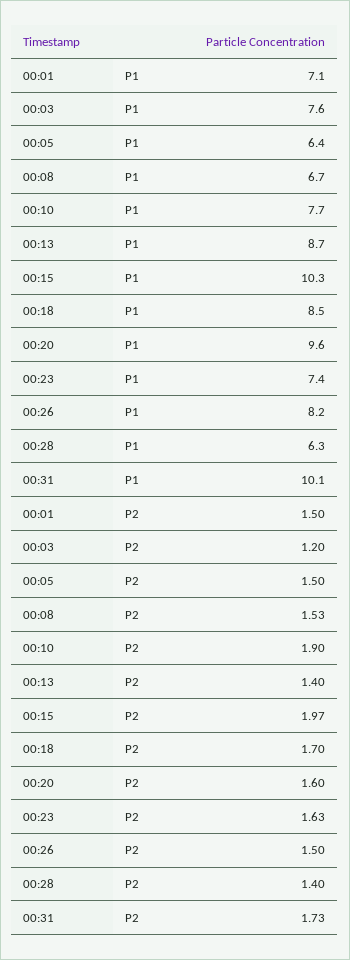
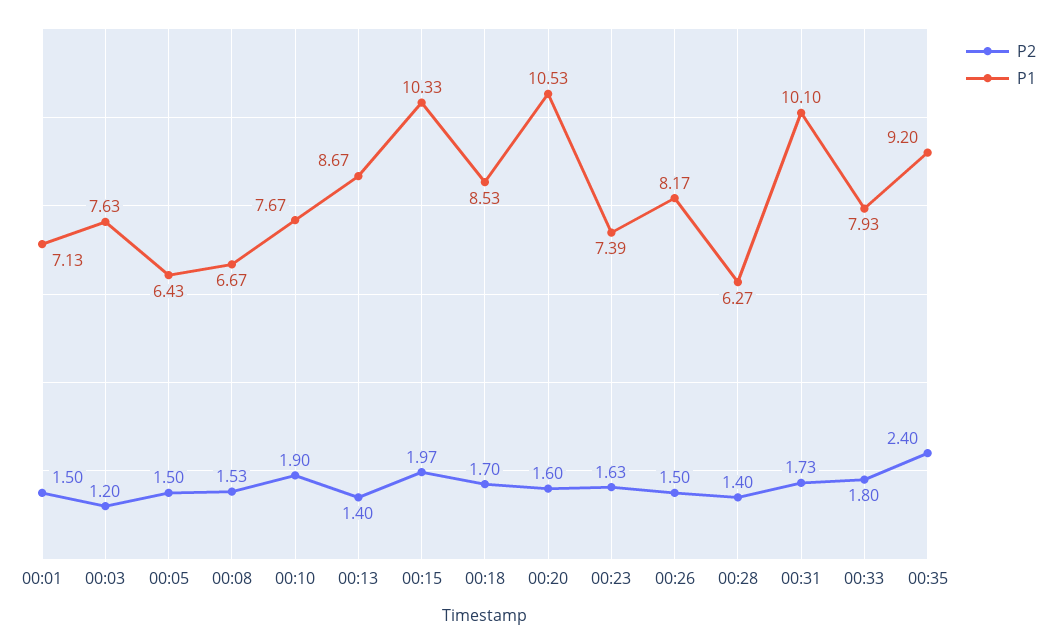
P1, 00:20: 9.6 -> 10.53
P2, 00:33: none -> 1.8
P1, 00:33: none -> 7.93
P2, 00:35: none -> 2.4
P1, 00:35: none -> 9.2

